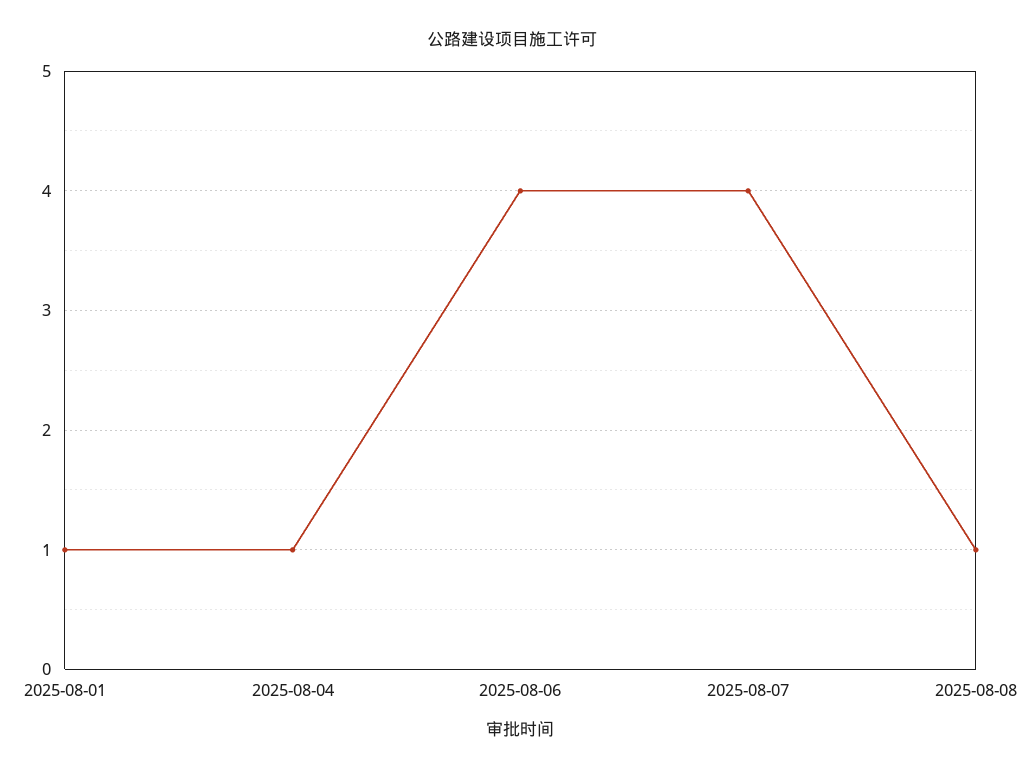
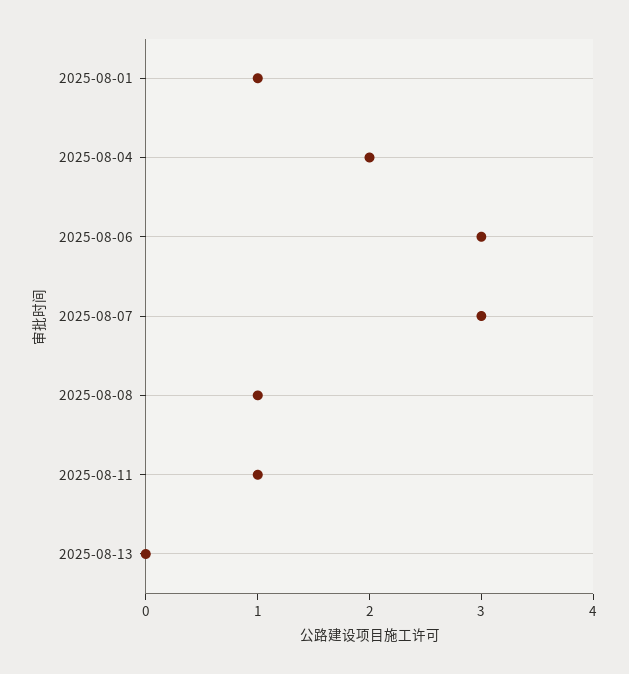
2025-08-04: 1 -> 2
2025-08-06: 4 -> 3
2025-08-07: 4 -> 3
2025-08-11: none -> 1
2025-08-13: none -> 0

